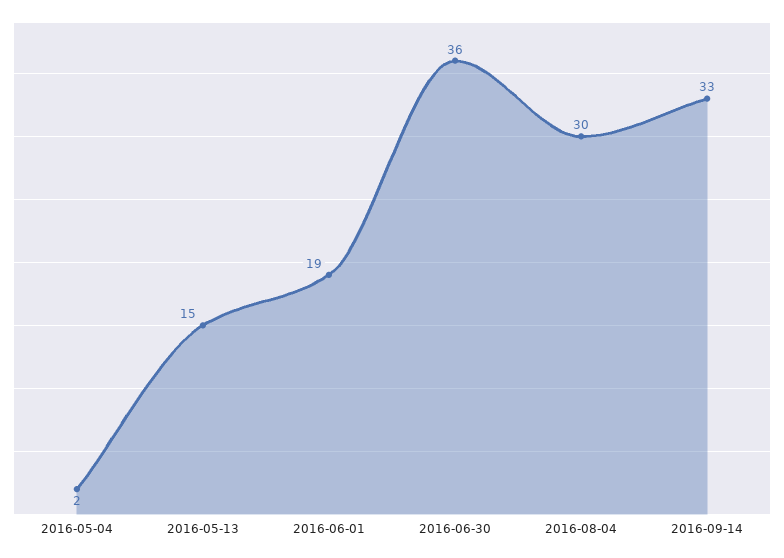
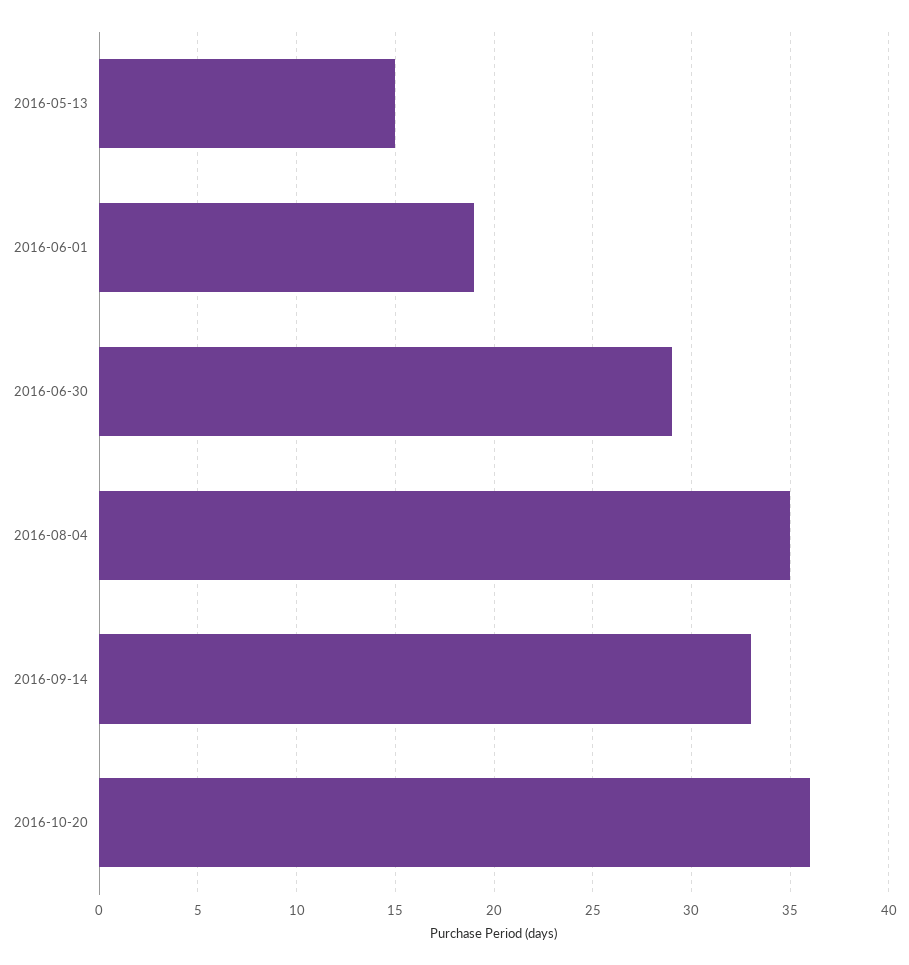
2016-05-04: 2 -> none
2016-06-30: 36 -> 29
2016-08-04: 30 -> 35
2016-10-20: none -> 36

